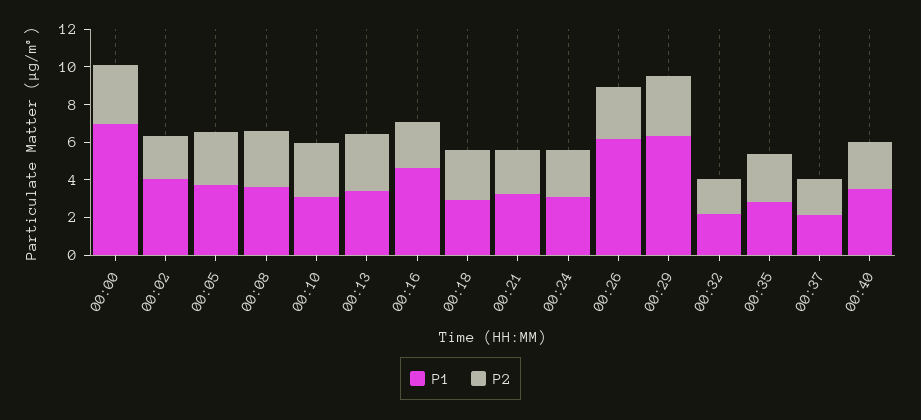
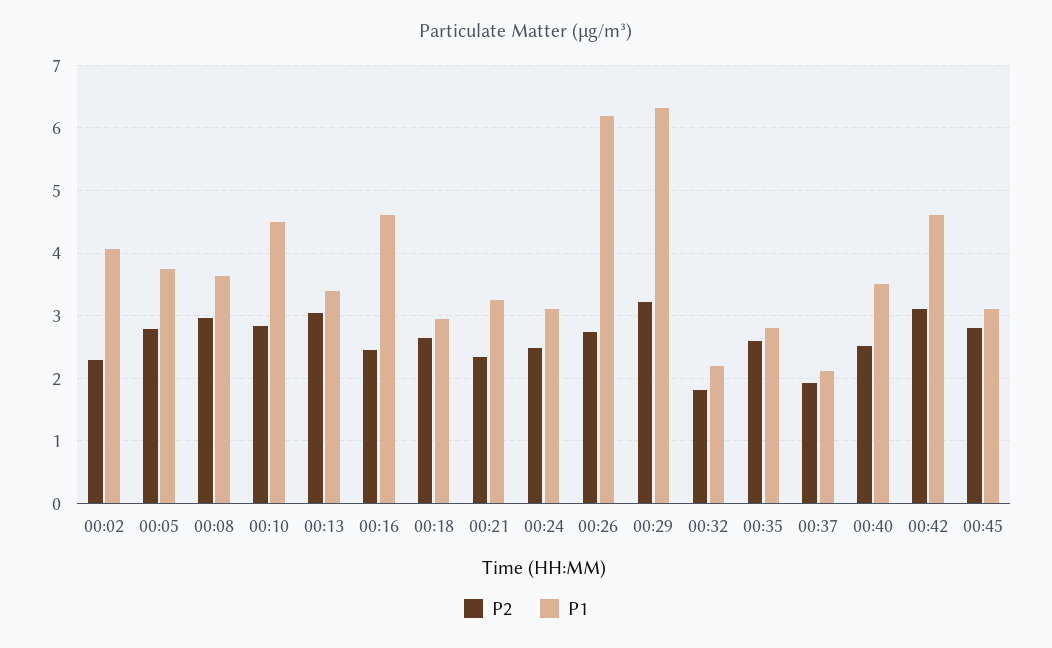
P1, 00:00: 7 -> none
P2, 00:00: 3 -> none
P1, 00:10: 3 -> 4.5
P2, 00:42: none -> 3.1
P1, 00:42: none -> 4.6
P2, 00:45: none -> 2.8
P1, 00:45: none -> 3.1

